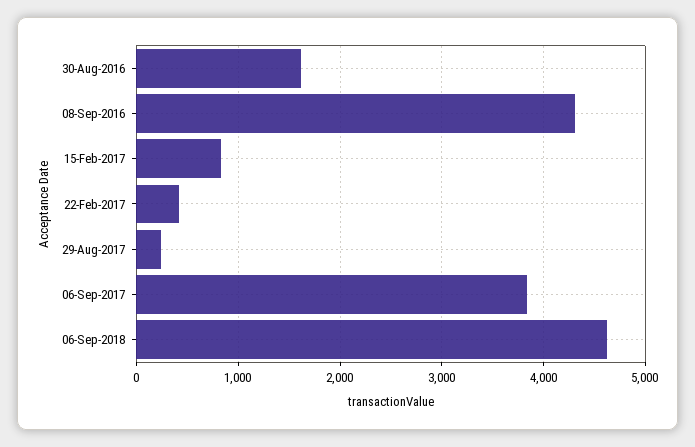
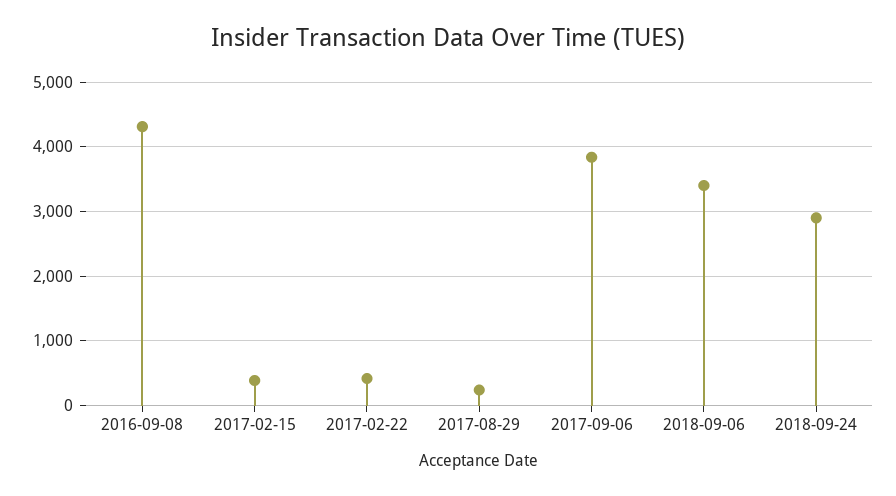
30-Aug-2016: 1600 -> none
15-Feb-2017: 800 -> 400
06-Sep-2018: 4600 -> 3400
2018-09-24: none -> 2900

